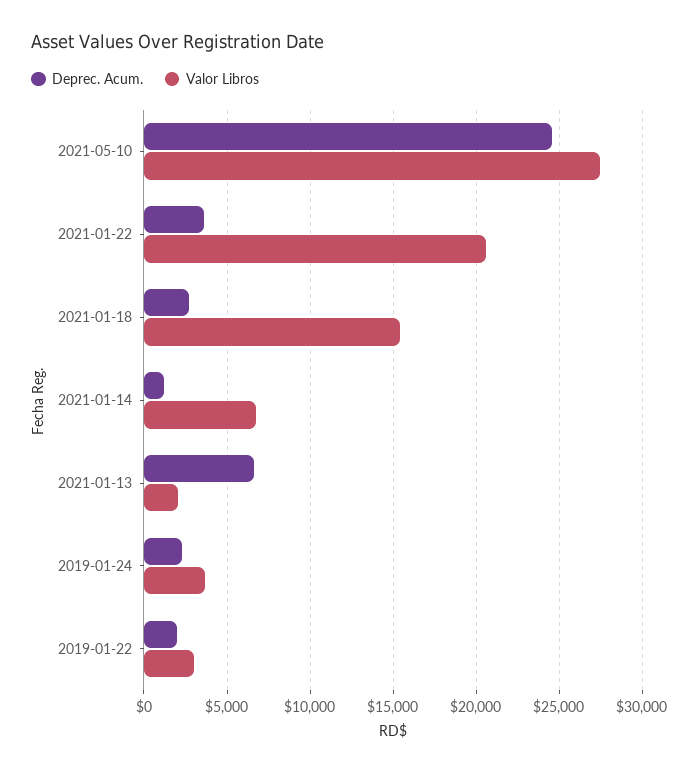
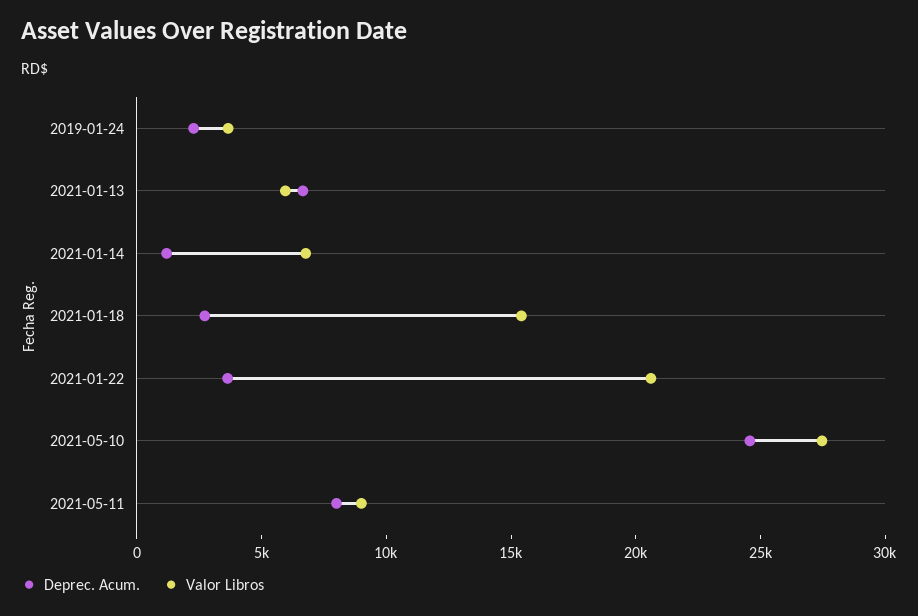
Valor Libros, 2021-01-13: 2000 -> 6000
Deprec. Acum., 2019-01-22: 2000 -> none
Valor Libros, 2019-01-22: 3000 -> none
Deprec. Acum., 2021-05-11: none -> 8000
Valor Libros, 2021-05-11: none -> 9000

